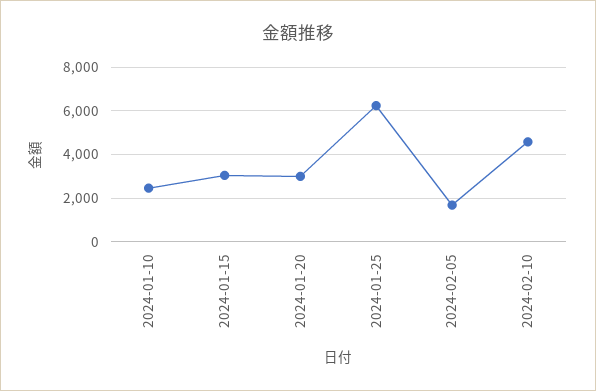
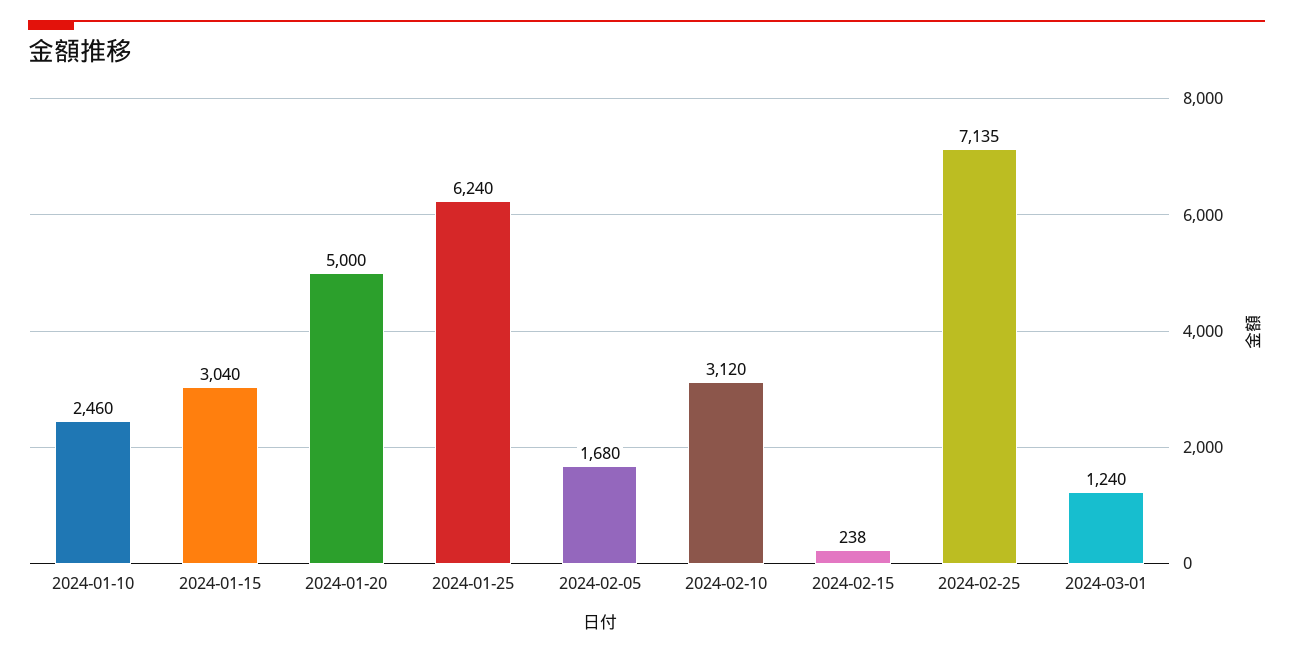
2024-01-20: 3000 -> 5000
2024-02-10: 4500 -> 3120
2024-02-15: none -> 238
2024-02-25: none -> 7135
2024-03-01: none -> 1240

